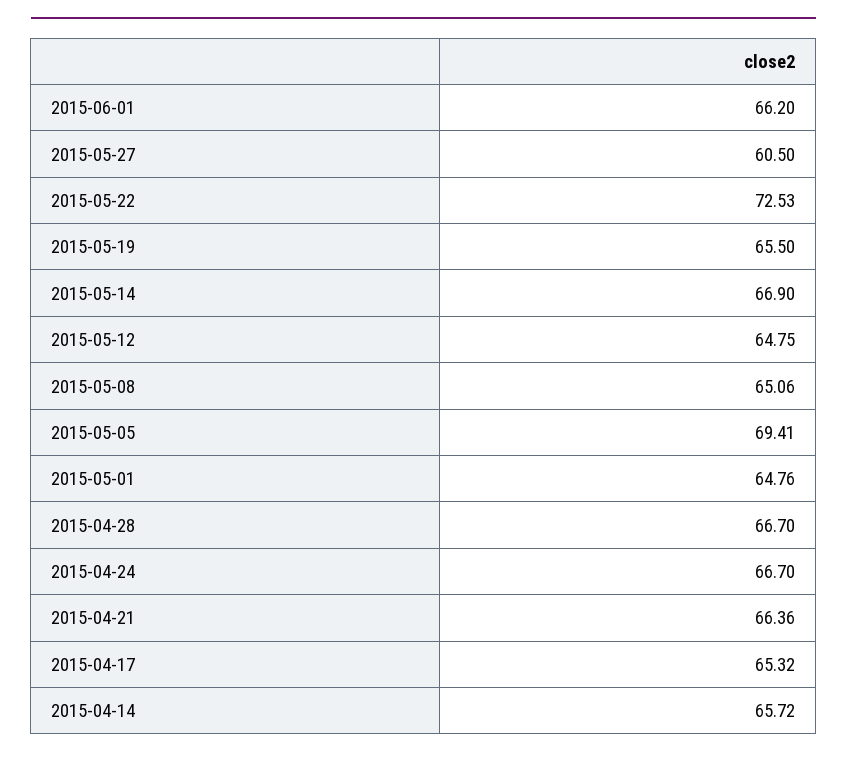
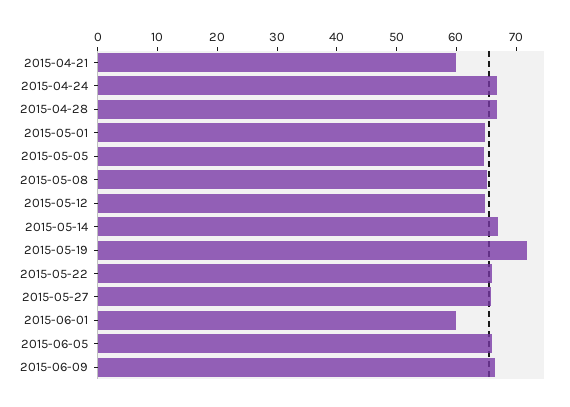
2015-06-01: 66.2 -> 60
2015-05-27: 60.5 -> 66
2015-05-22: 72.53 -> 66
2015-05-19: 65.5 -> 72
2015-05-05: 69.41 -> 64
2015-04-21: 66.36 -> 60
2015-04-17: 65.32 -> none
2015-04-14: 65.72 -> none
2015-06-05: none -> 66
2015-06-09: none -> 66

